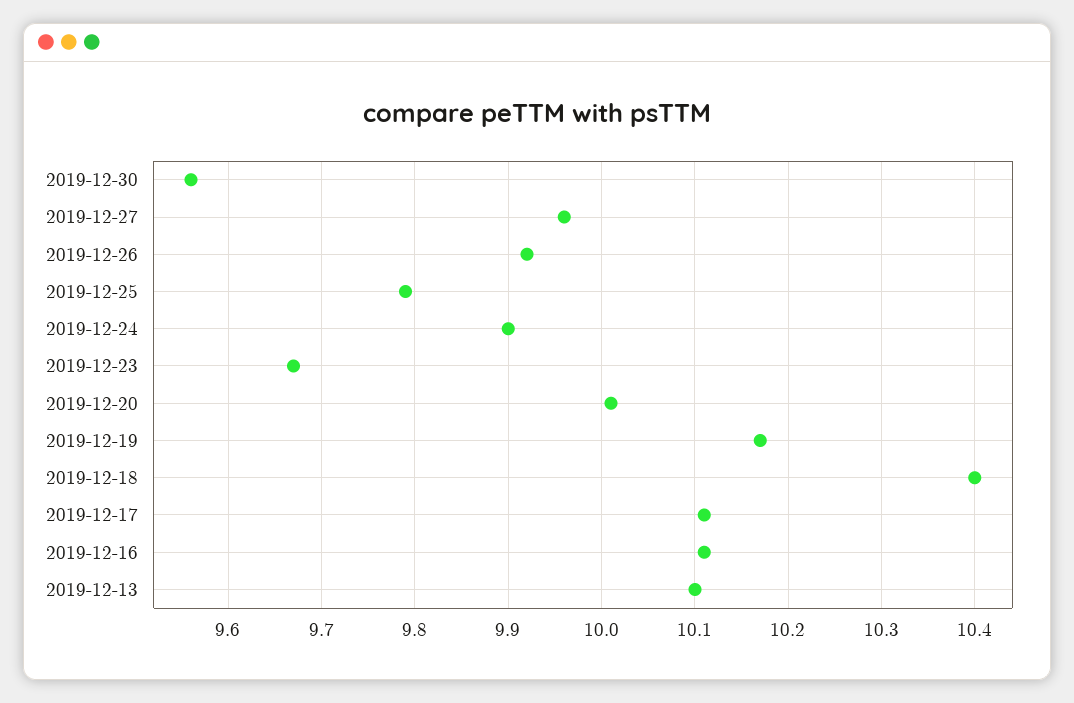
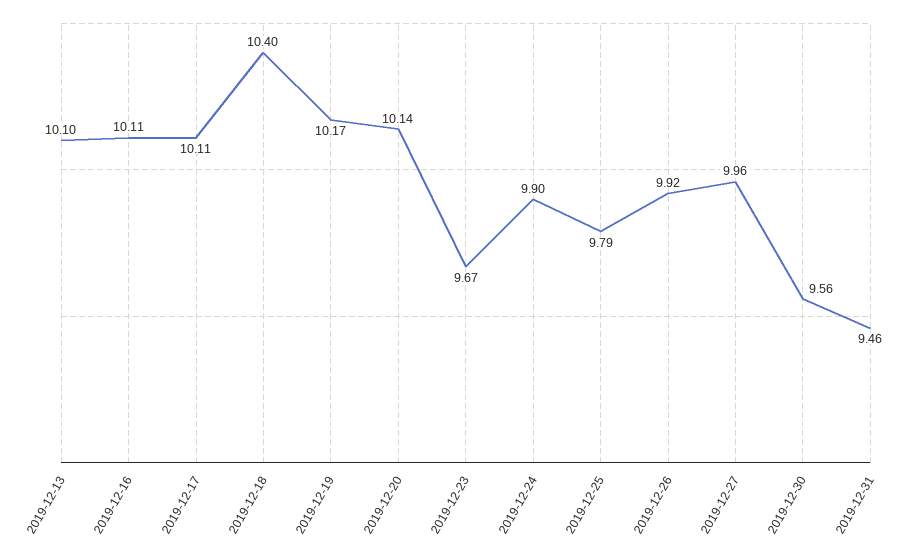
2019-12-20: 10.01 -> 10.14
2019-12-31: none -> 9.46

